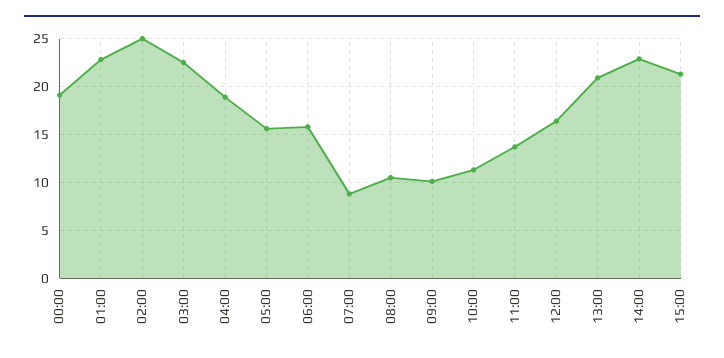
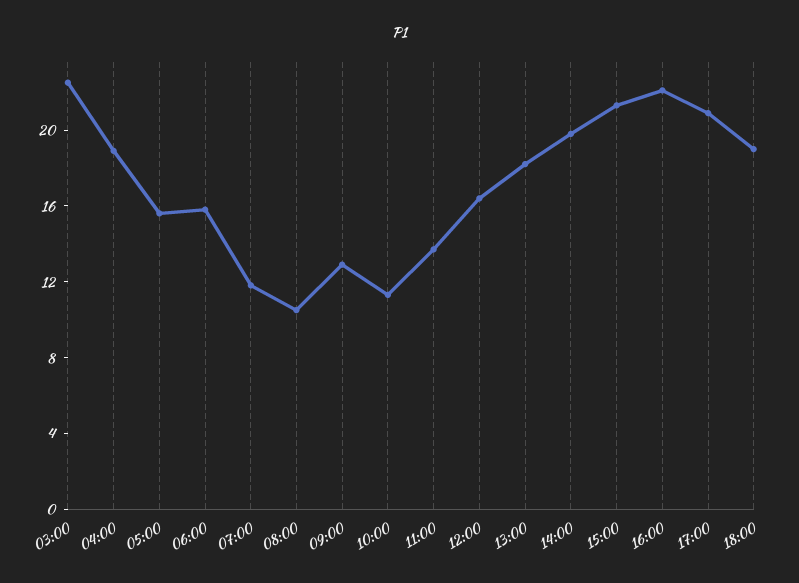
00:00: 19 -> none
01:00: 23 -> none
02:00: 25 -> none
07:00: 9 -> 12
09:00: 10 -> 13
13:00: 21 -> 18
14:00: 23 -> 20
16:00: none -> 22
17:00: none -> 21
18:00: none -> 19

